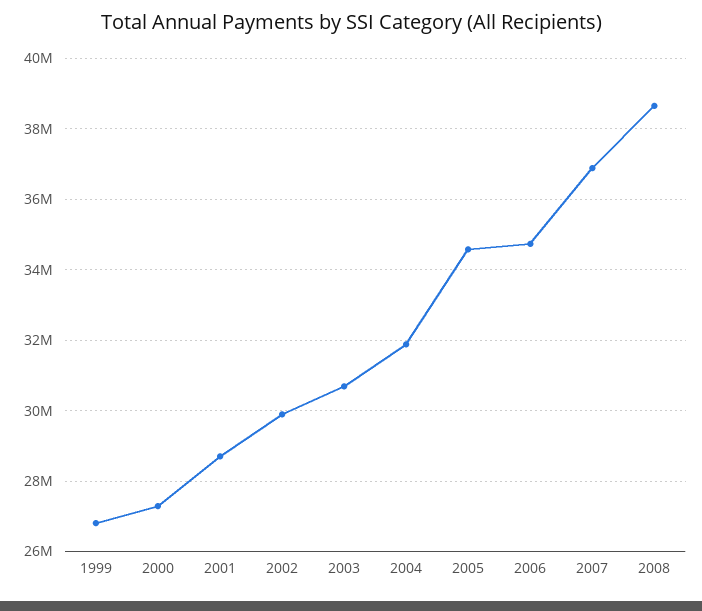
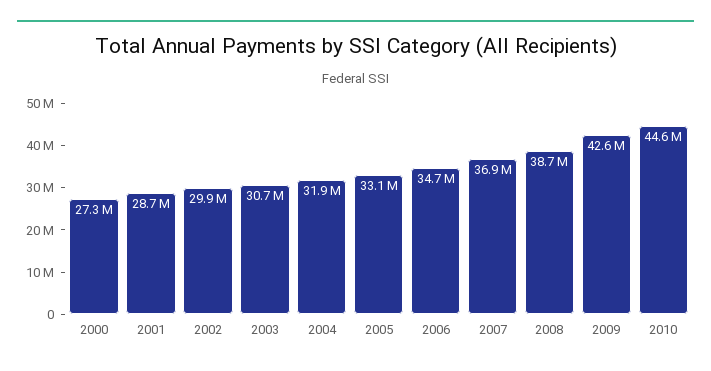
1999: 26800000 -> none
2005: 34600000 -> 33100000
2009: none -> 42600000
2010: none -> 44600000

